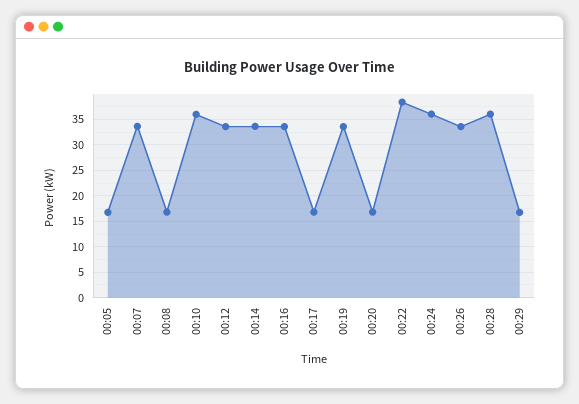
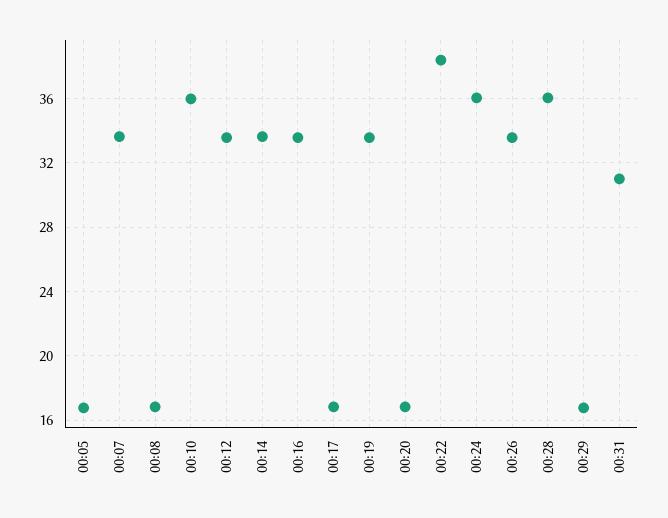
00:31: none -> 31

